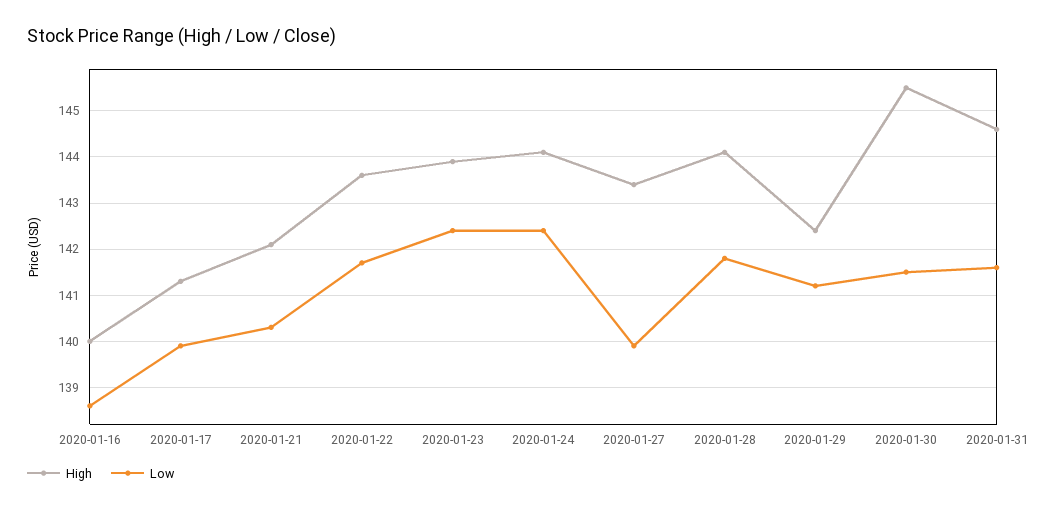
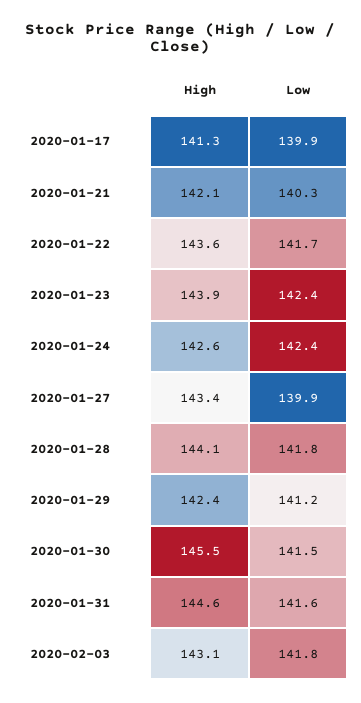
High, 2020-01-16: 140 -> none
Low, 2020-01-16: 138.5 -> none
High, 2020-01-24: 144 -> 142.6
High, 2020-02-03: none -> 143.1
Low, 2020-02-03: none -> 141.8

